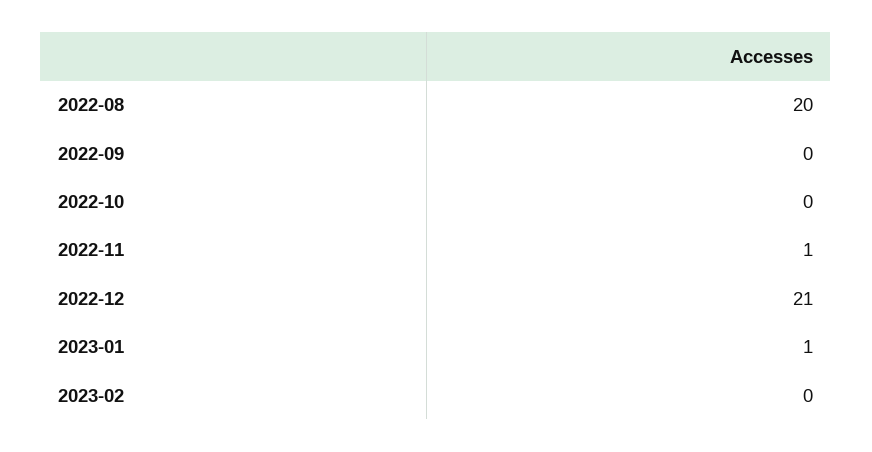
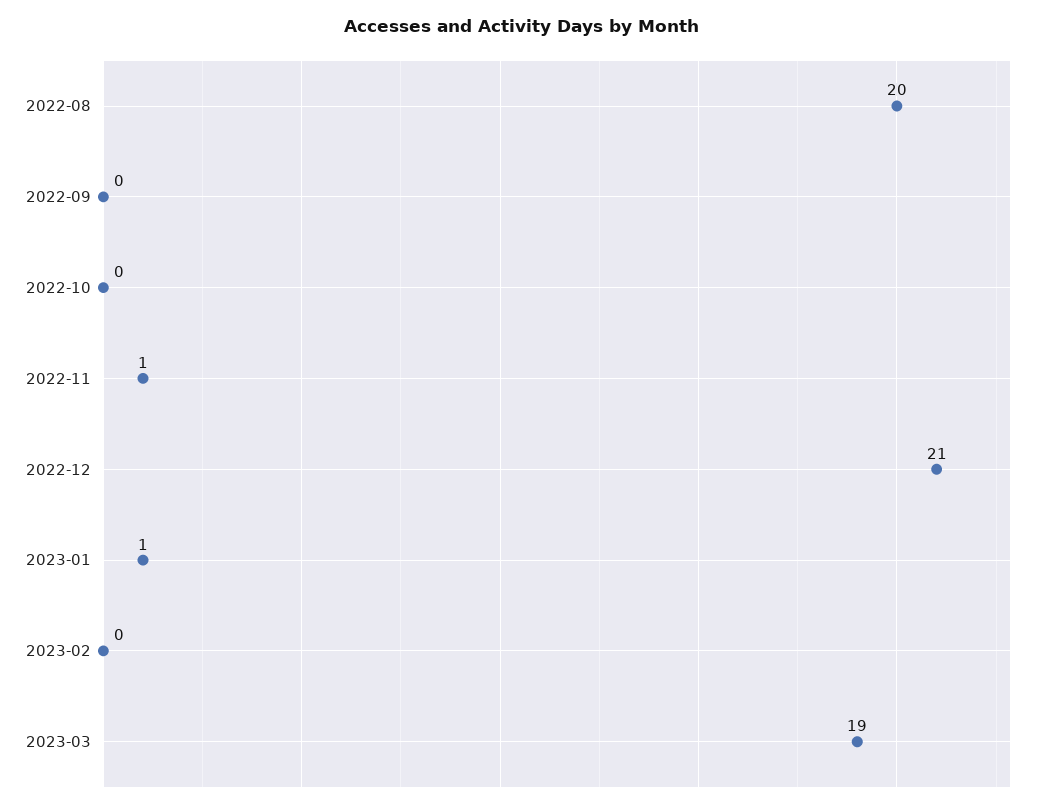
2023-03: none -> 19

